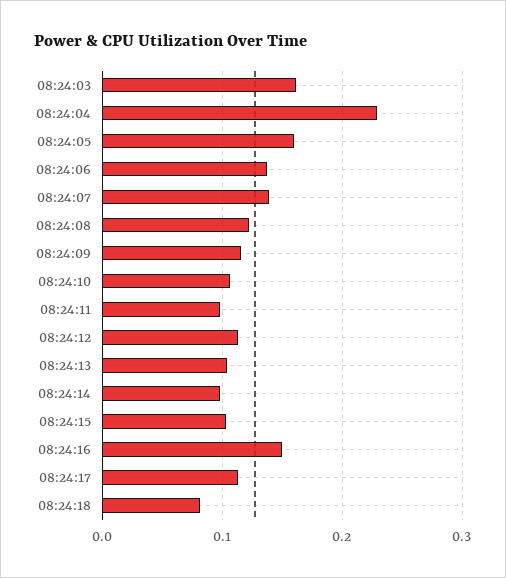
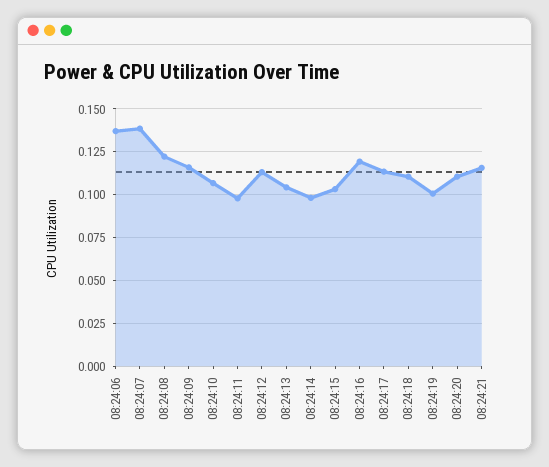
08:24:03: 0.16 -> none
08:24:04: 0.23 -> none
08:24:05: 0.16 -> none
08:24:16: 0.15 -> 0.12
08:24:18: 0.08 -> 0.11
08:24:19: none -> 0.1
08:24:20: none -> 0.11
08:24:21: none -> 0.115

